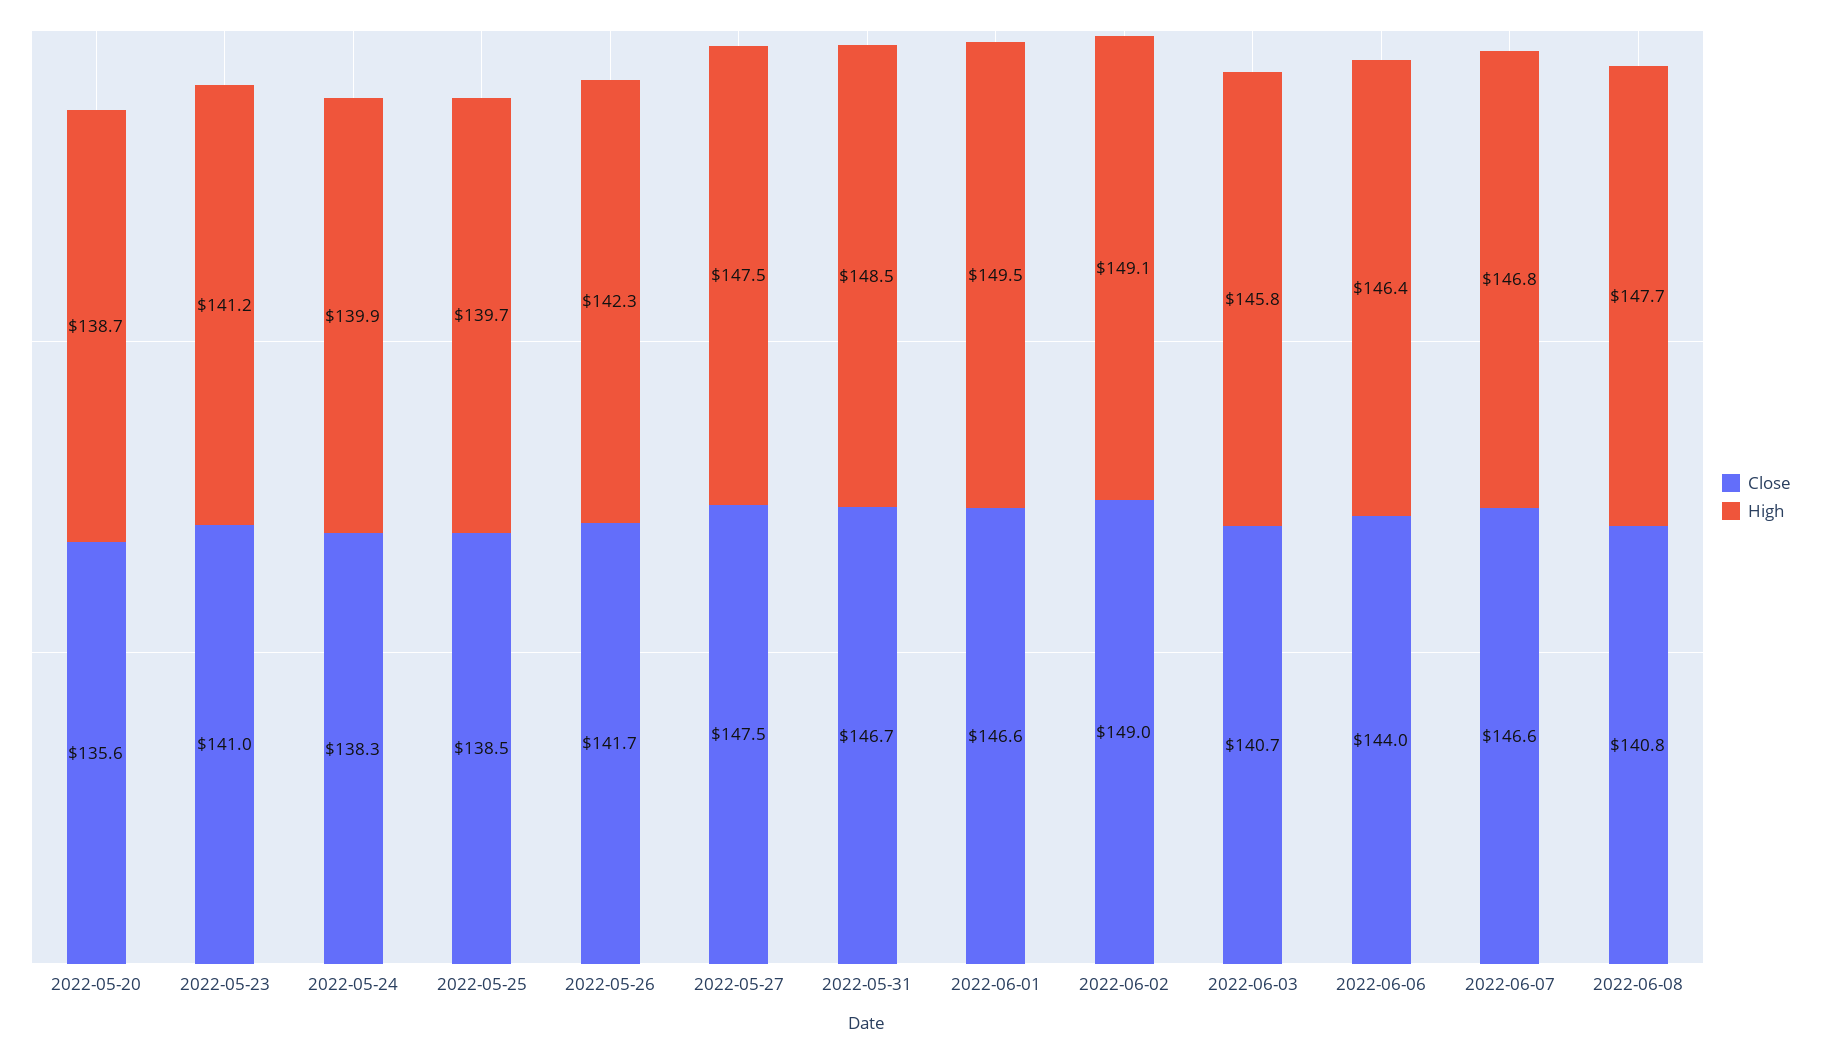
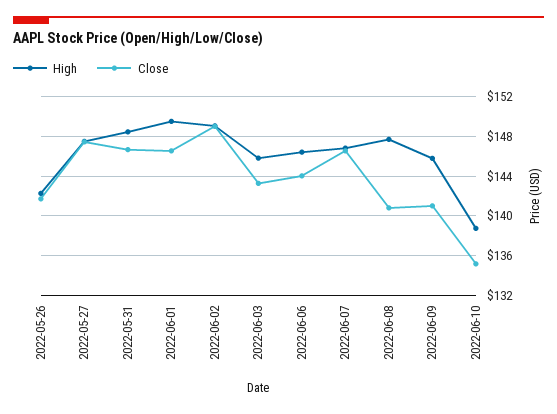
Close, 2022-05-20: 135.6 -> none
High, 2022-05-20: 138.7 -> none
Close, 2022-05-23: 141 -> none
High, 2022-05-23: 141.2 -> none
Close, 2022-05-24: 138.3 -> none
High, 2022-05-24: 139.9 -> none
Close, 2022-05-25: 138.5 -> none
High, 2022-05-25: 139.7 -> none
Close, 2022-06-03: 140.7 -> 143
High, 2022-06-09: none -> 146
Close, 2022-06-09: none -> 141
High, 2022-06-10: none -> 139
Close, 2022-06-10: none -> 135

